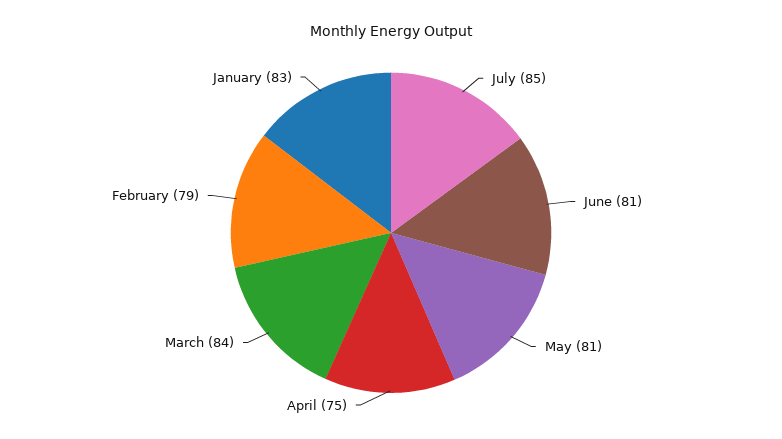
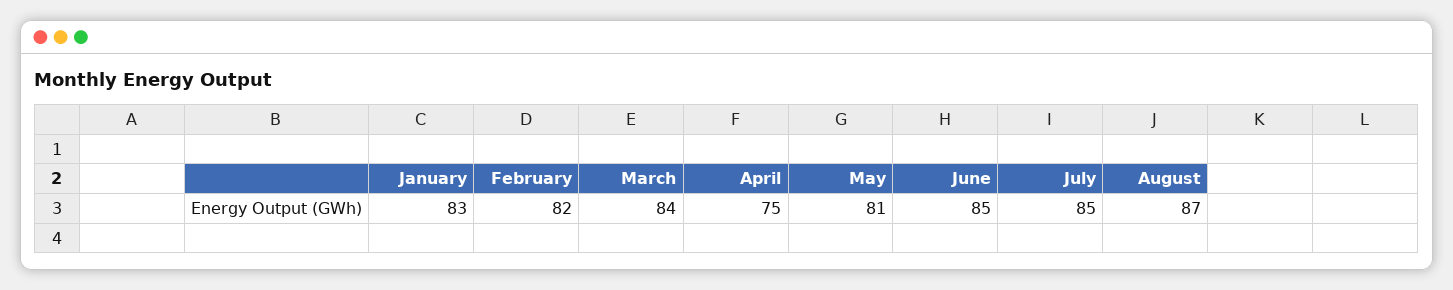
June: 81 -> 85
February: 79 -> 82
August: none -> 87

